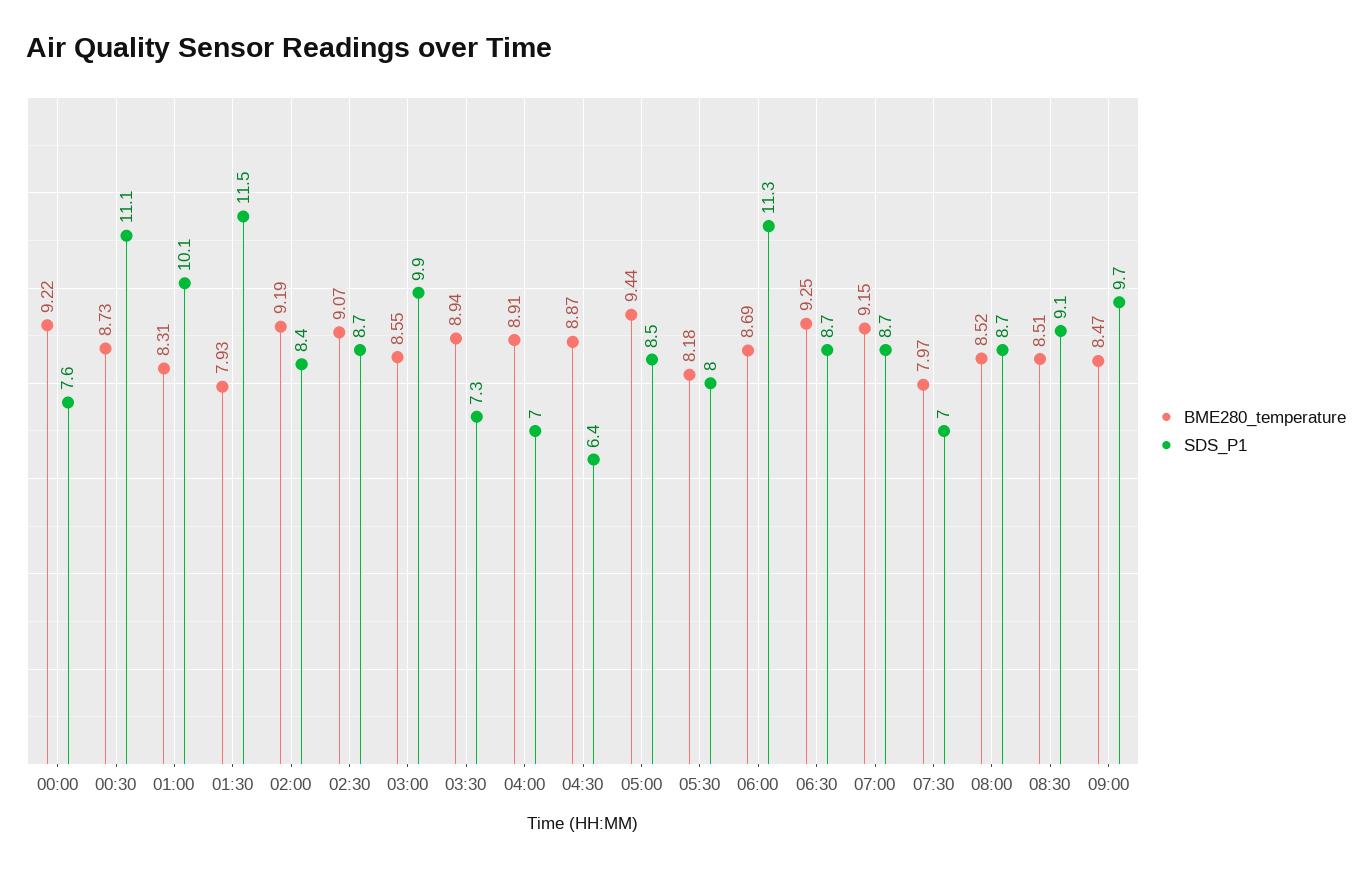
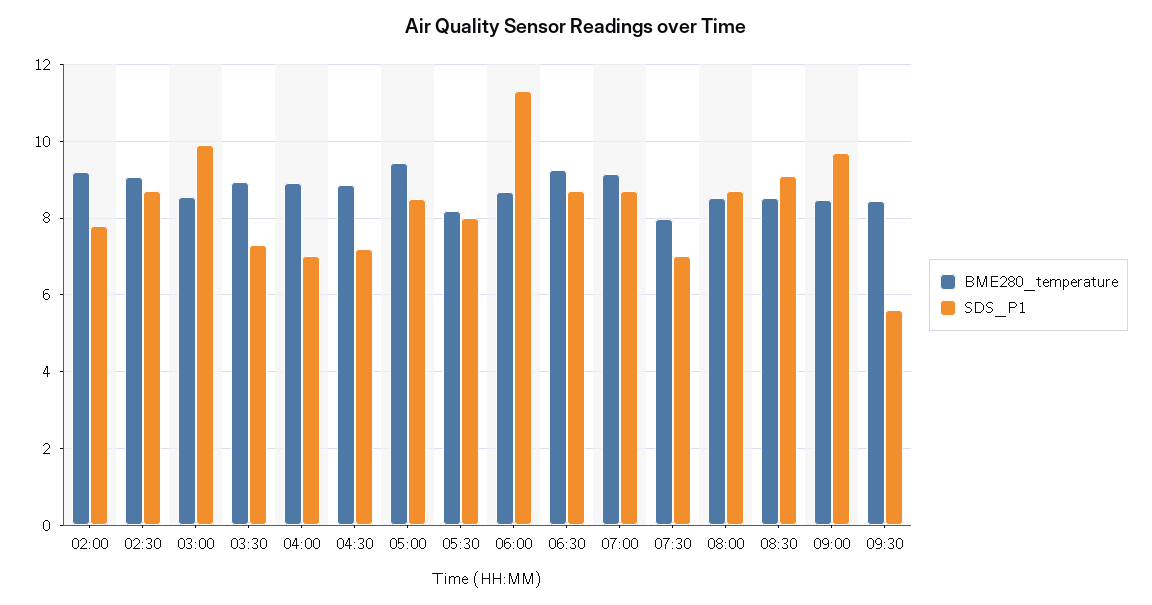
BME280_temperature, 00:00: 9.22 -> none
SDS_P1, 00:00: 7.6 -> none
BME280_temperature, 00:30: 8.73 -> none
SDS_P1, 00:30: 11.1 -> none
BME280_temperature, 01:00: 8.31 -> none
SDS_P1, 01:00: 10.1 -> none
BME280_temperature, 01:30: 7.93 -> none
SDS_P1, 01:30: 11.5 -> none
SDS_P1, 02:00: 8.4 -> 7.8
SDS_P1, 04:30: 6.4 -> 7.2
BME280_temperature, 09:30: none -> 8.4
SDS_P1, 09:30: none -> 5.6

